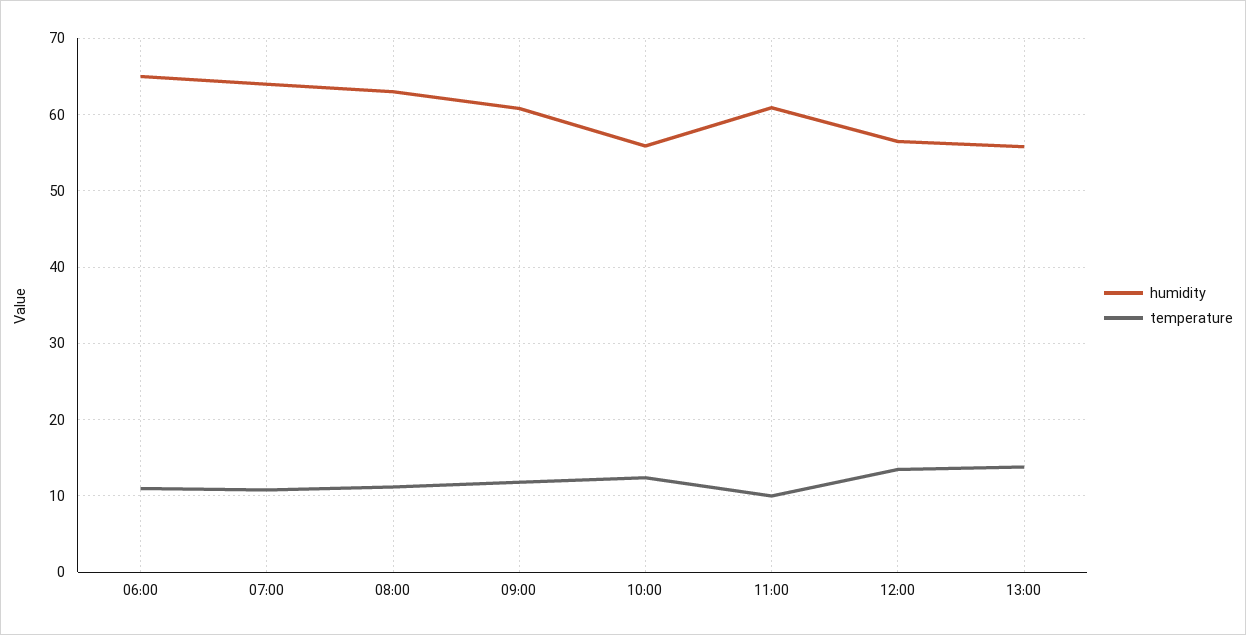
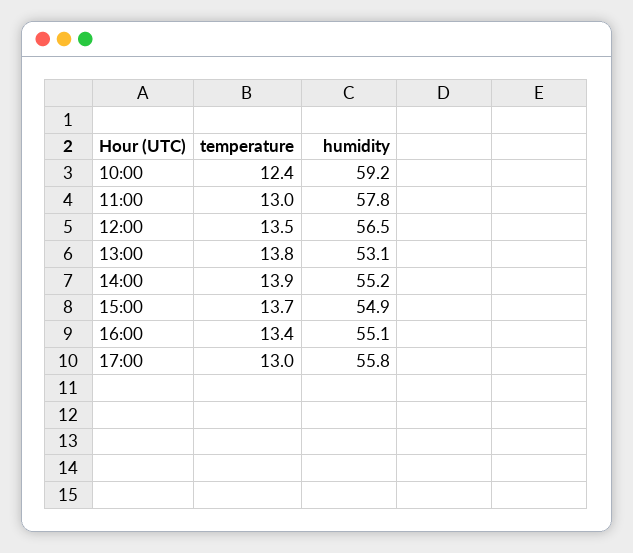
humidity, 06:00: 65 -> none
temperature, 06:00: 11 -> none
humidity, 07:00: 64 -> none
temperature, 07:00: 11 -> none
humidity, 08:00: 63 -> none
temperature, 08:00: 11 -> none
humidity, 09:00: 61 -> none
temperature, 09:00: 12 -> none
humidity, 10:00: 56 -> 59.2
humidity, 11:00: 61 -> 57.8
temperature, 11:00: 10 -> 13
humidity, 13:00: 56 -> 53.1
temperature, 14:00: none -> 13.9
humidity, 14:00: none -> 55.2
temperature, 15:00: none -> 13.7
humidity, 15:00: none -> 54.9
temperature, 16:00: none -> 13.4
humidity, 16:00: none -> 55.1
temperature, 17:00: none -> 13
humidity, 17:00: none -> 55.8

